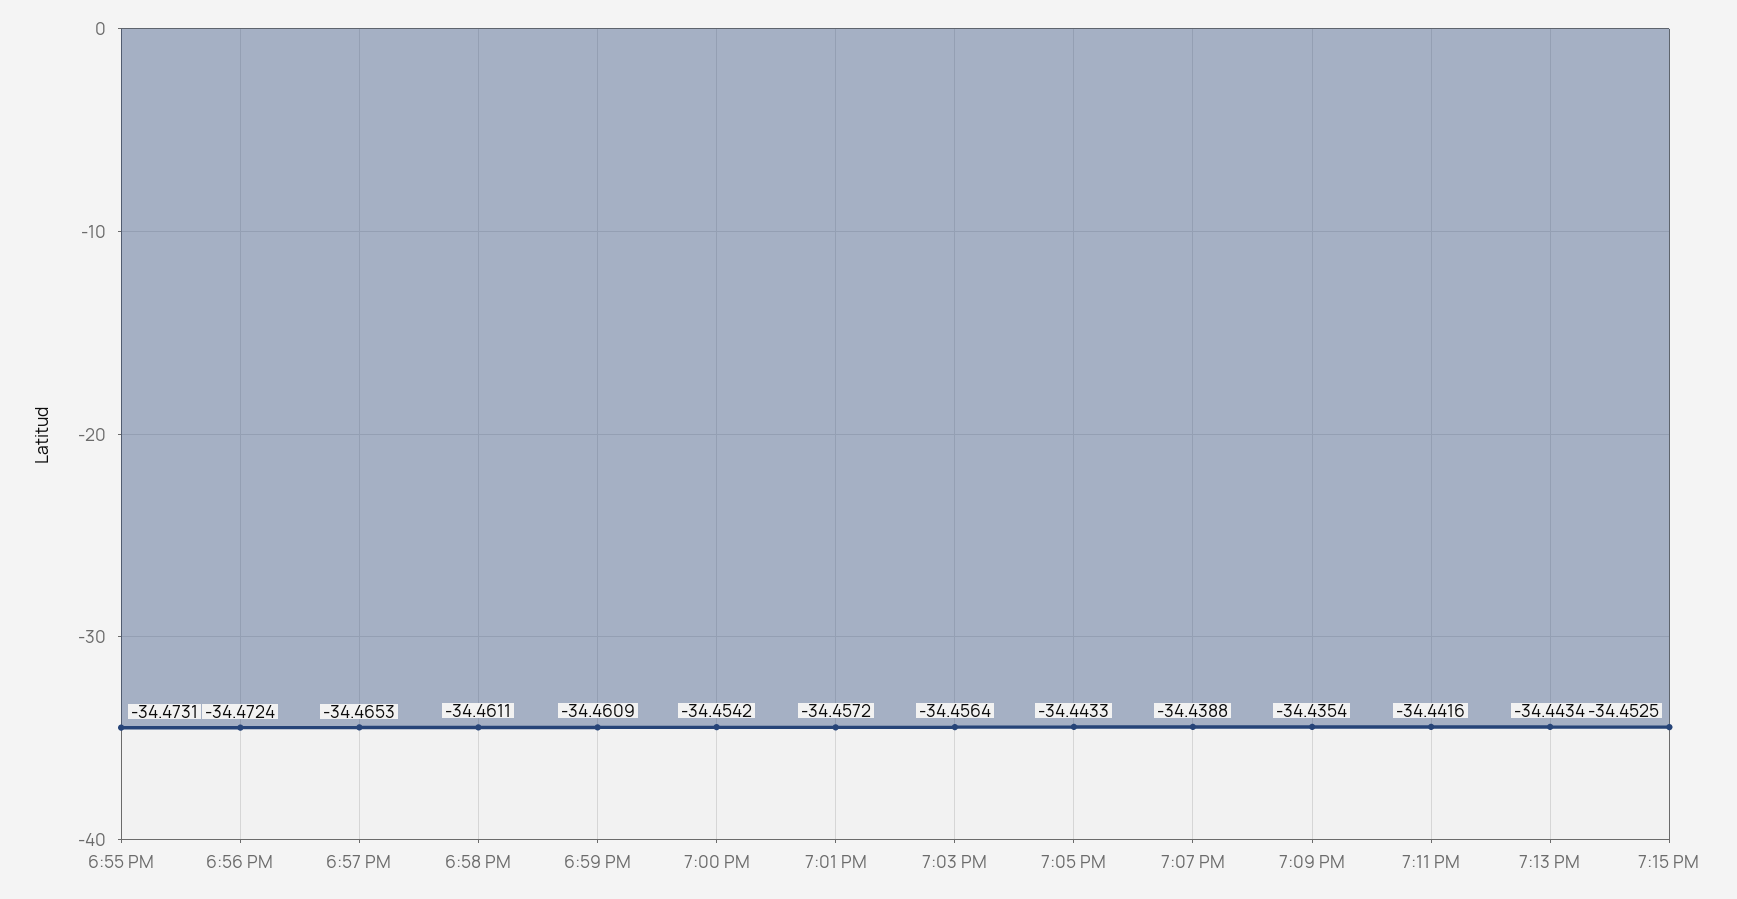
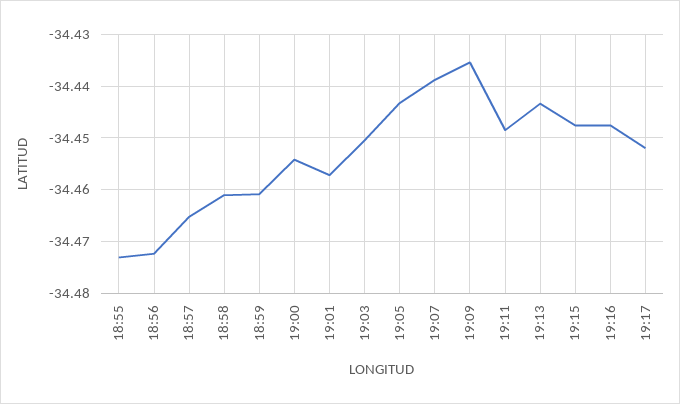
7:03 PM: -34.4564 -> -34.45
7:11 PM: -34.4416 -> -34.448
7:15 PM: -34.4525 -> -34.448
19:16: none -> -34.448
19:17: none -> -34.452

